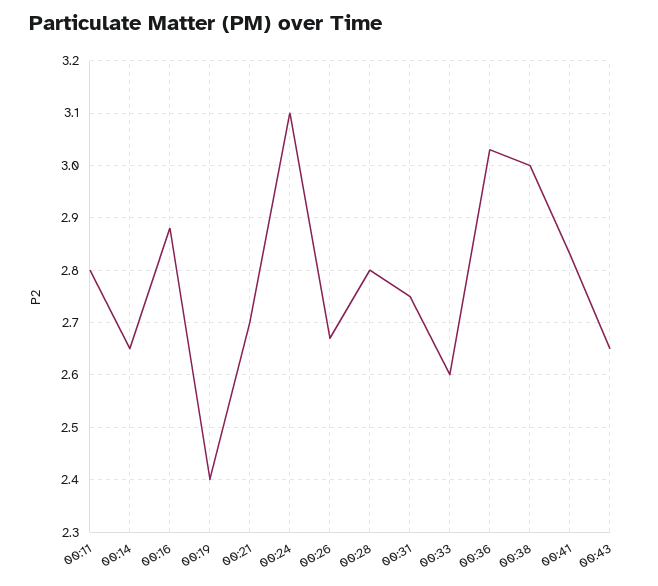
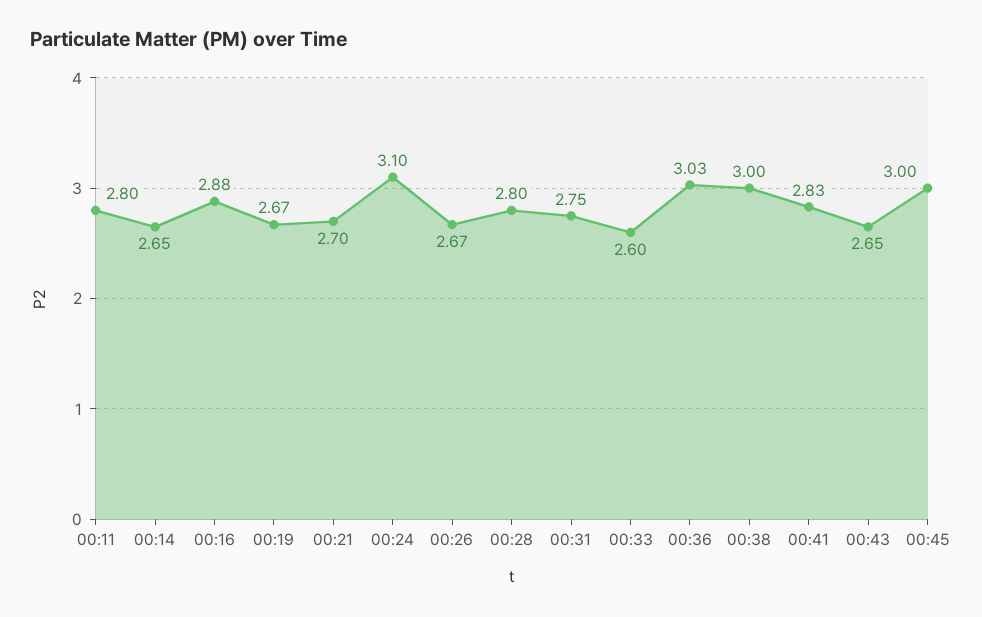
00:19: 2.4 -> 2.67
00:45: none -> 3

